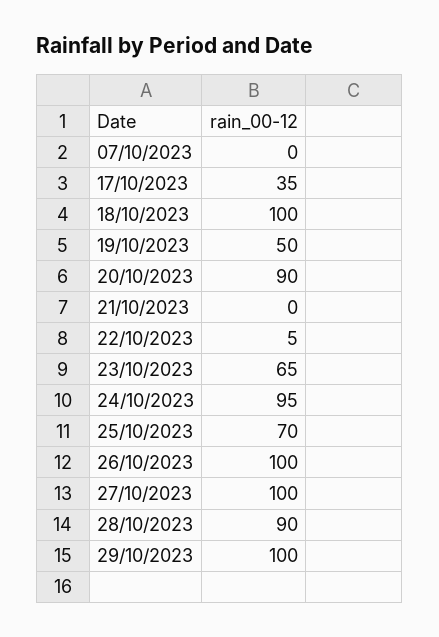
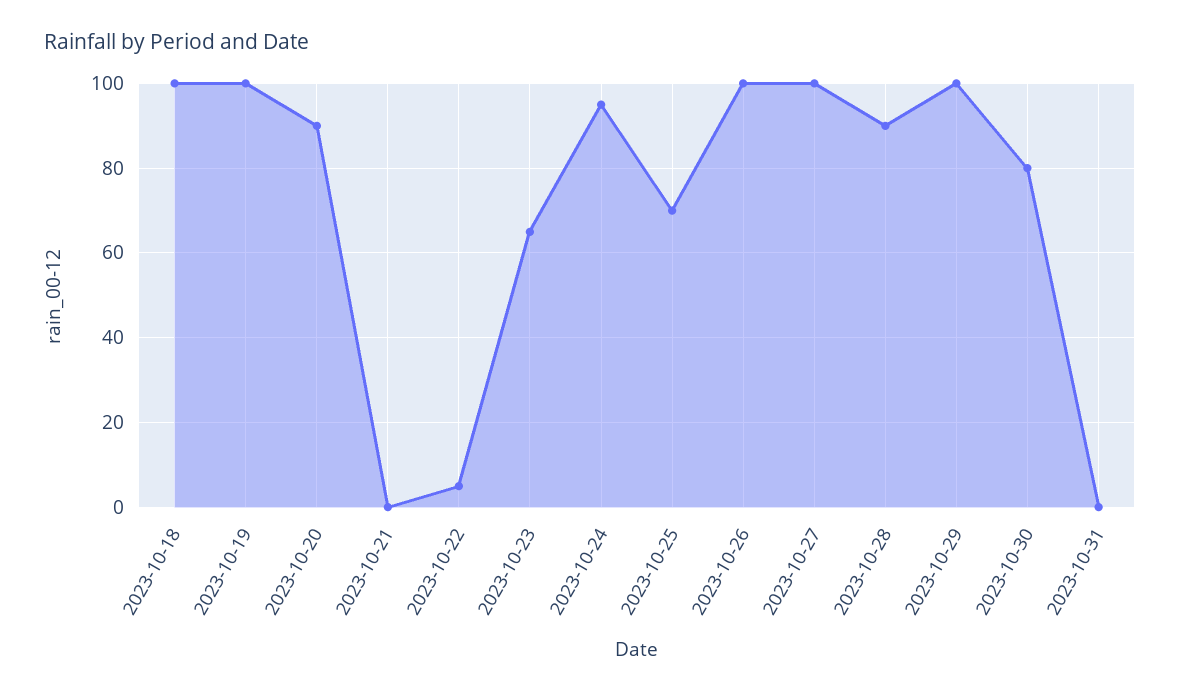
07/10/2023: 0 -> none
17/10/2023: 35 -> none
19/10/2023: 50 -> 100
2023-10-30: none -> 80
2023-10-31: none -> 0

